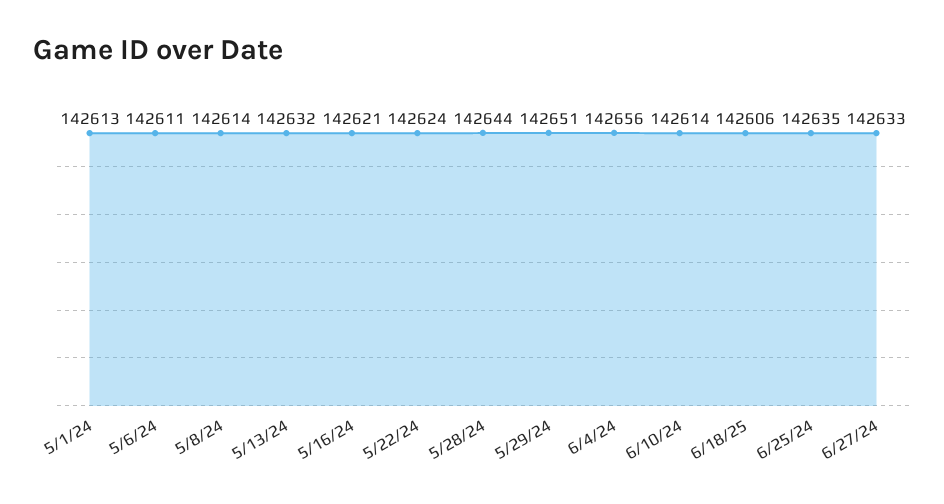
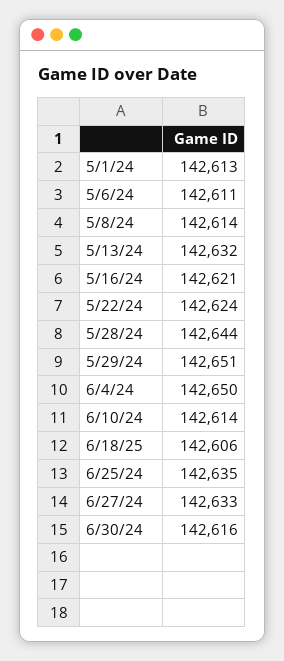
6/4/24: 142656 -> 142650
6/30/24: none -> 142616

